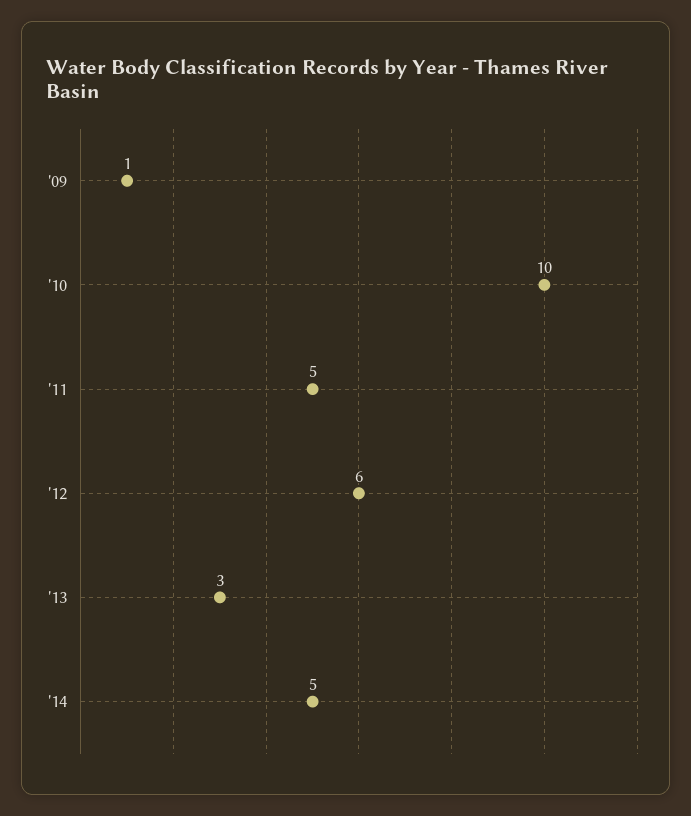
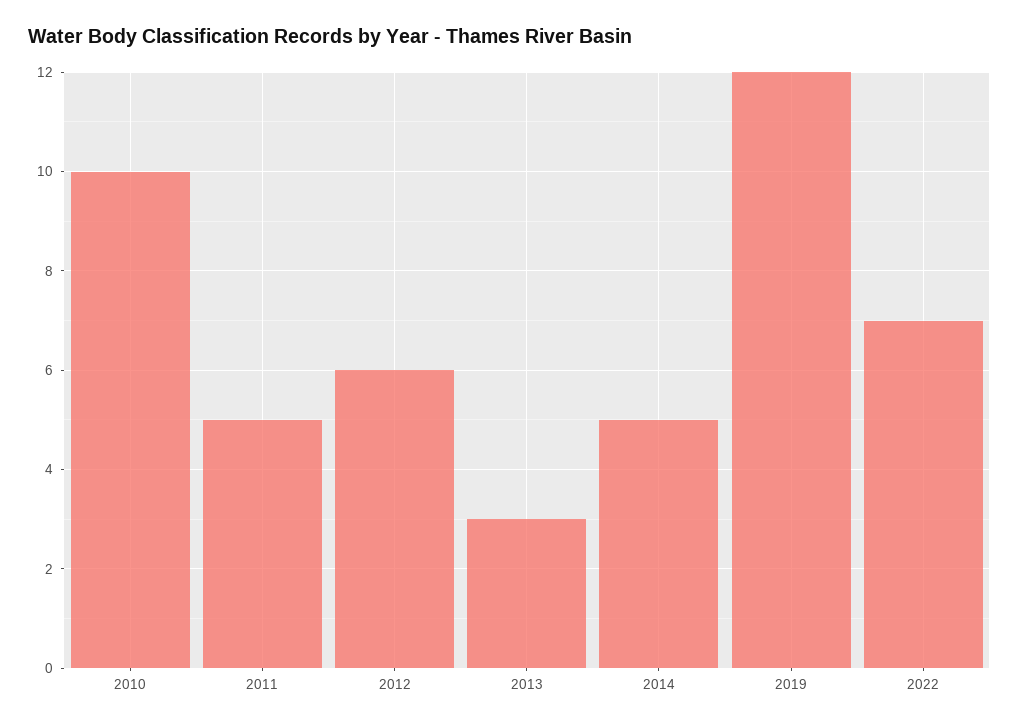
'09: 1 -> none
2019: none -> 12
2022: none -> 7

